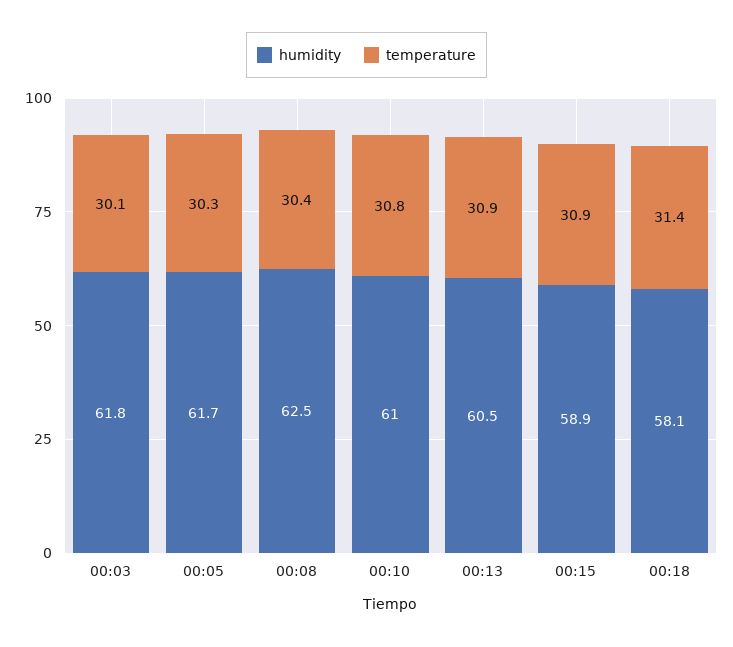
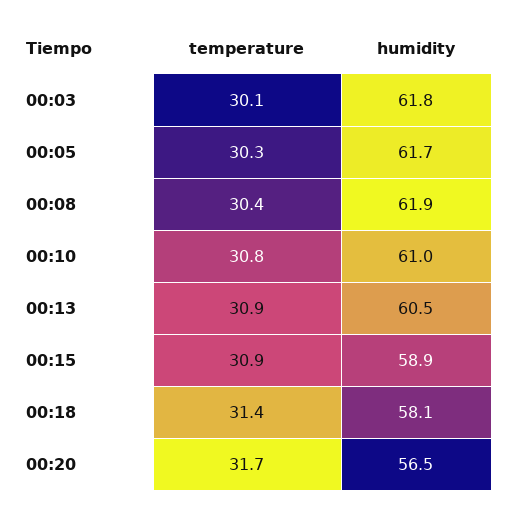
humidity, 00:08: 62.5 -> 61.9
temperature, 00:20: none -> 31.7
humidity, 00:20: none -> 56.5

